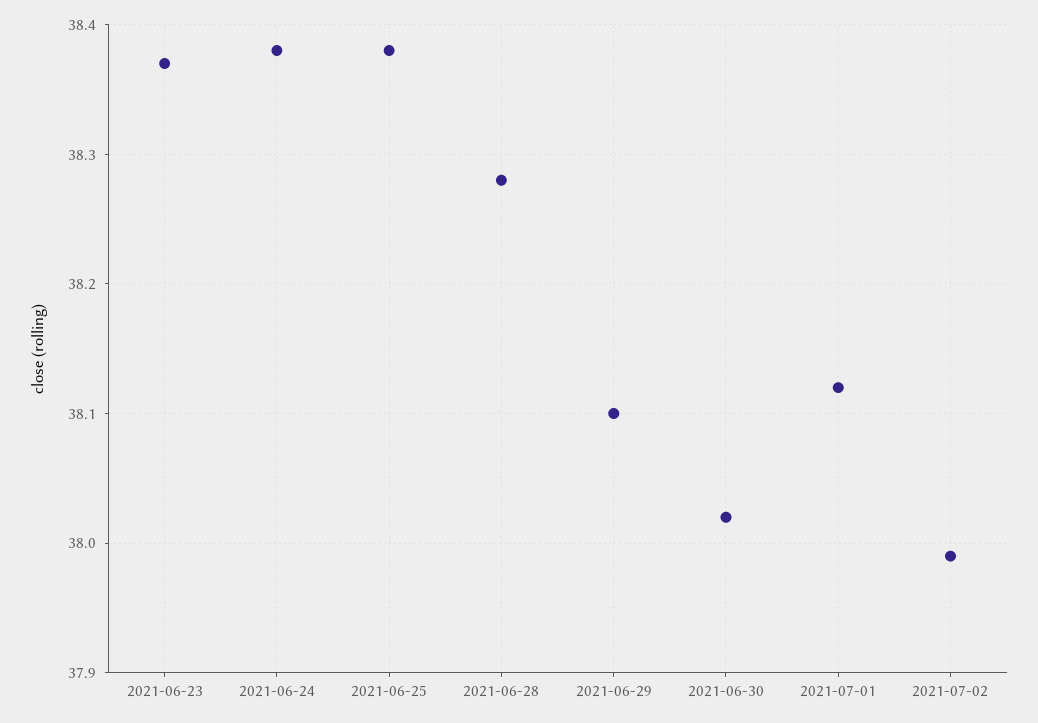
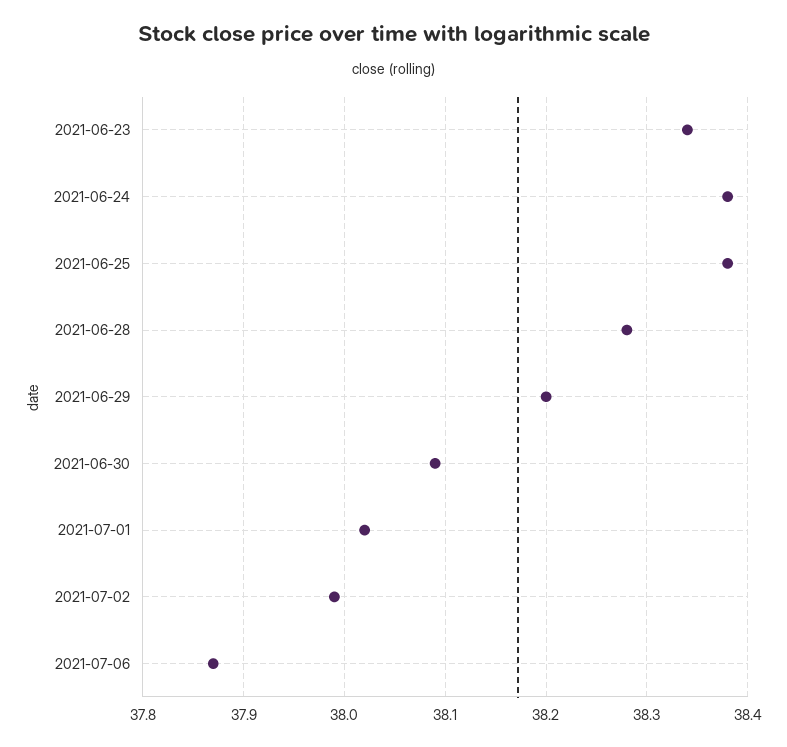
2021-06-23: 38.37 -> 38.34
2021-06-29: 38.1 -> 38.2
2021-06-30: 38.02 -> 38.09
2021-07-01: 38.12 -> 38.02
2021-07-06: none -> 37.87

